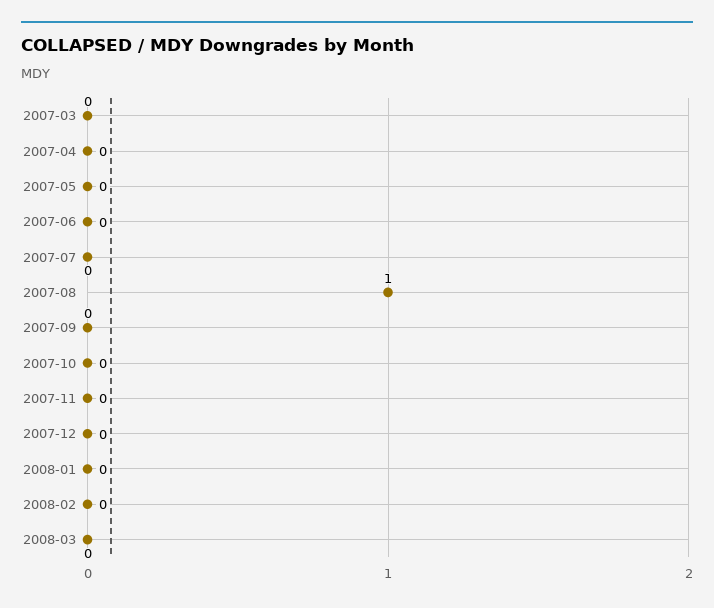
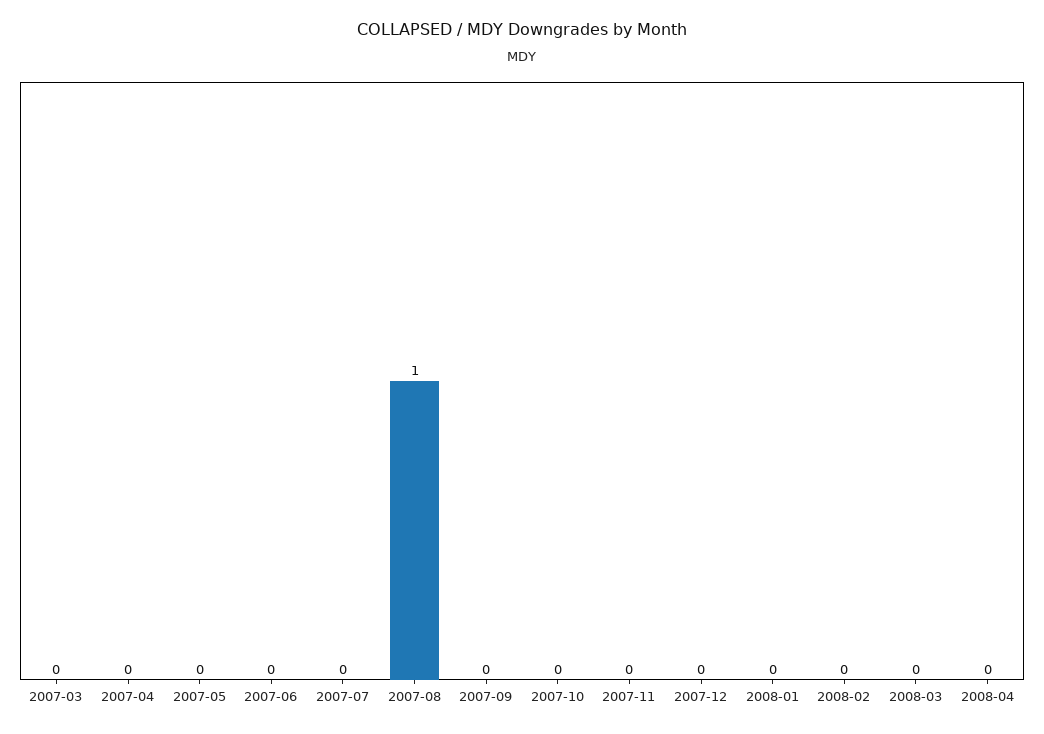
2008-04: none -> 0

